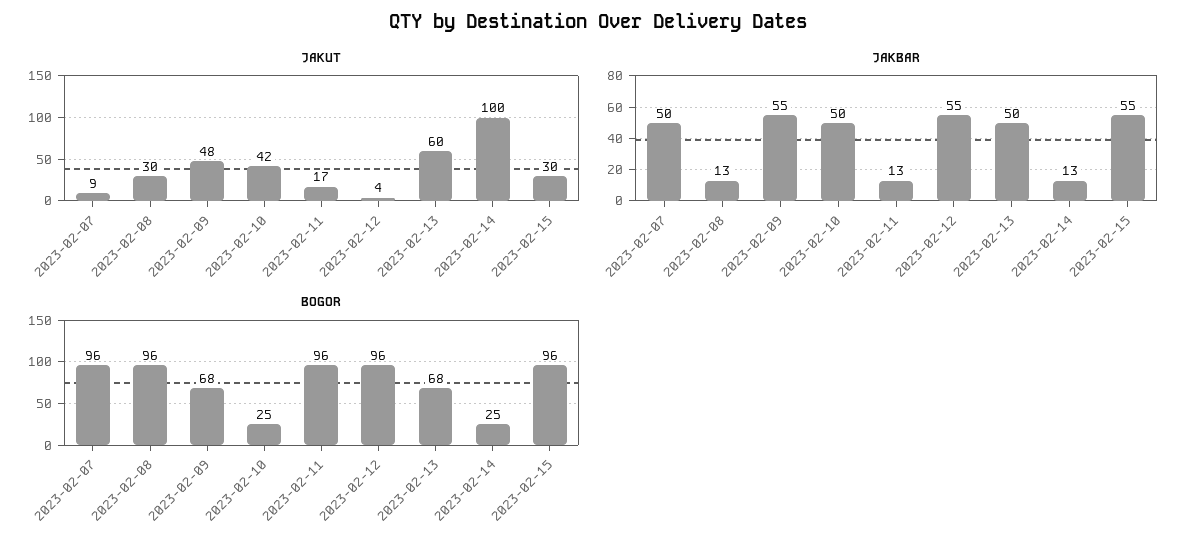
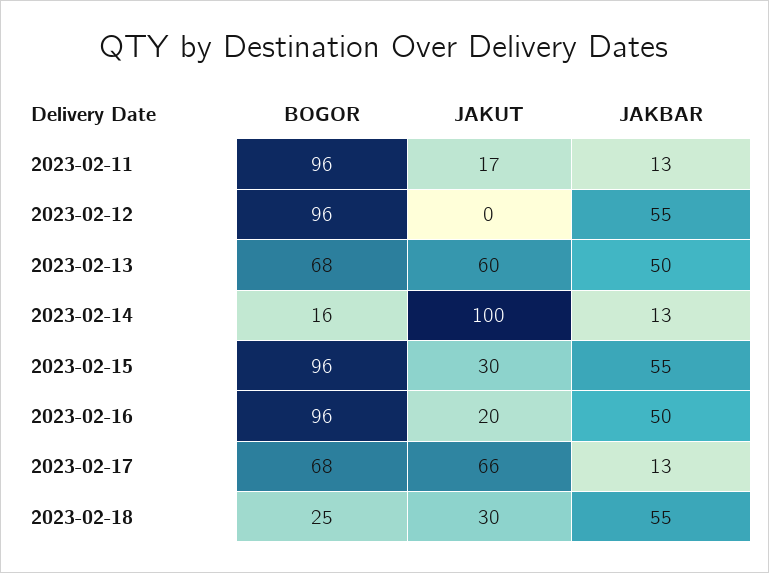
JAKUT, 2023-02-07: 9 -> none
JAKUT, 2023-02-08: 30 -> none
JAKUT, 2023-02-09: 48 -> none
JAKUT, 2023-02-10: 42 -> none
JAKUT, 2023-02-12: 4 -> 0
JAKBAR, 2023-02-07: 50 -> none
JAKBAR, 2023-02-08: 13 -> none
JAKBAR, 2023-02-09: 55 -> none
JAKBAR, 2023-02-10: 50 -> none
BOGOR, 2023-02-07: 96 -> none
BOGOR, 2023-02-08: 96 -> none
BOGOR, 2023-02-09: 68 -> none
BOGOR, 2023-02-10: 25 -> none
BOGOR, 2023-02-14: 25 -> 16
BOGOR, 2023-02-16: none -> 96
JAKUT, 2023-02-16: none -> 20
JAKBAR, 2023-02-16: none -> 50
BOGOR, 2023-02-17: none -> 68
JAKUT, 2023-02-17: none -> 66
JAKBAR, 2023-02-17: none -> 13
BOGOR, 2023-02-18: none -> 25
JAKUT, 2023-02-18: none -> 30
JAKBAR, 2023-02-18: none -> 55

